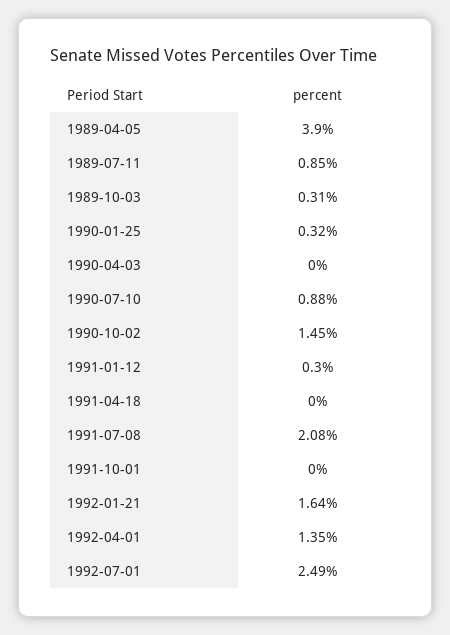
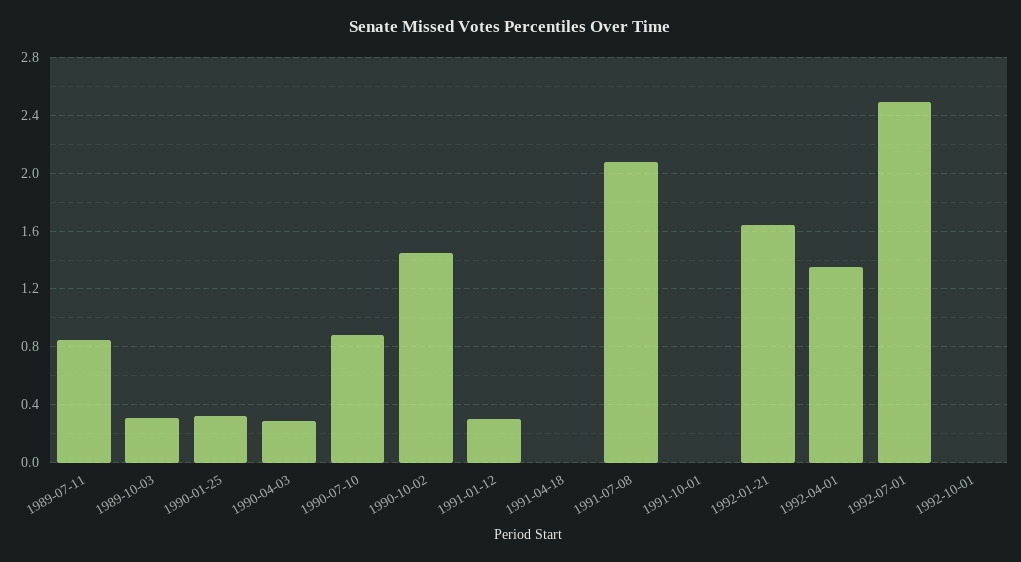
1989-04-05: 3.9 -> none
1990-04-03: 0 -> 0.3
1992-10-01: none -> 0

